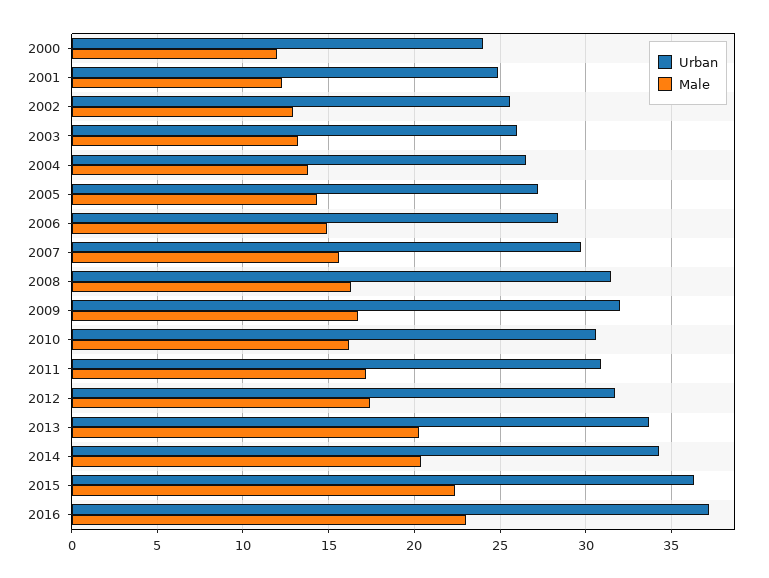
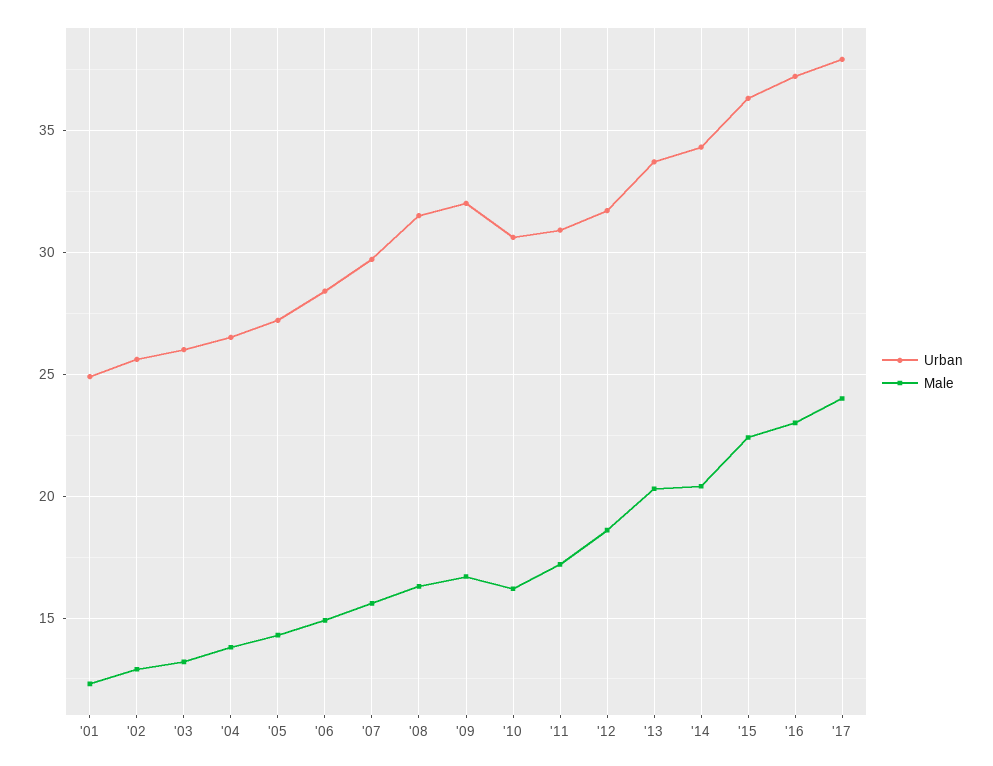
Urban, 2000: 24 -> none
Male, 2000: 12 -> none
Male, 2012: 17.5 -> 18.5
Urban, '17: none -> 38
Male, '17: none -> 24

